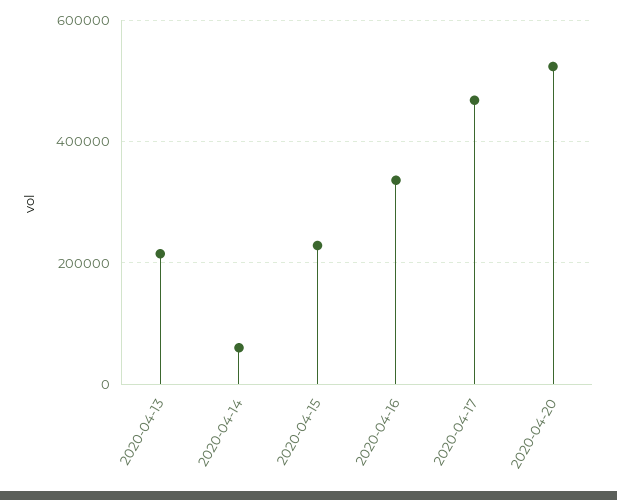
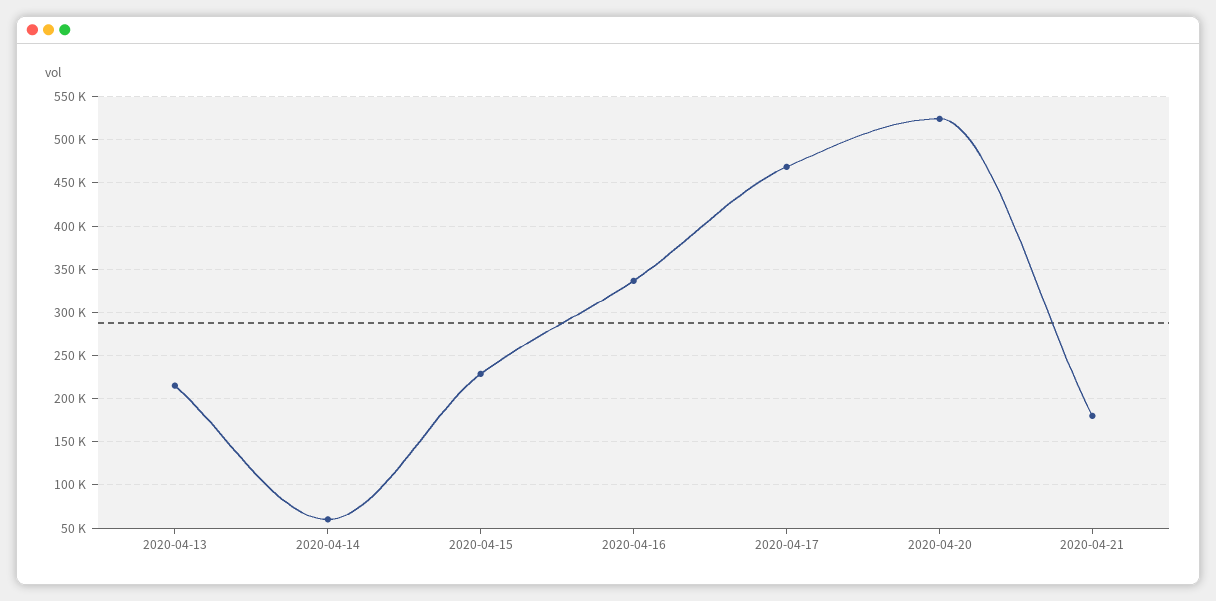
2020-04-21: none -> 180000

